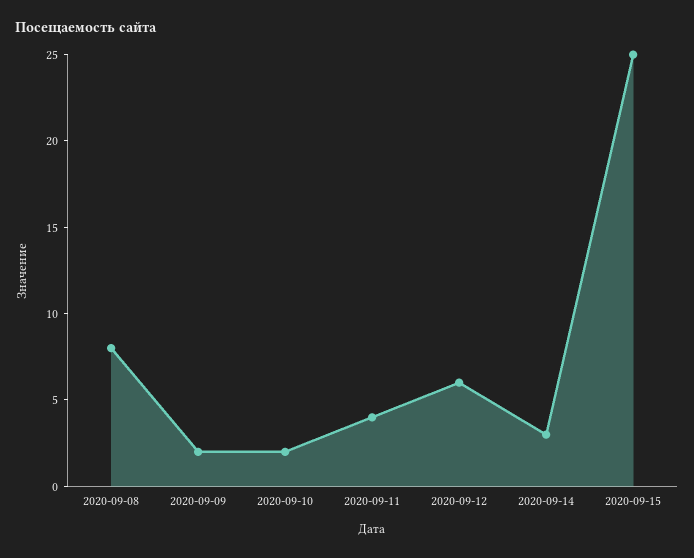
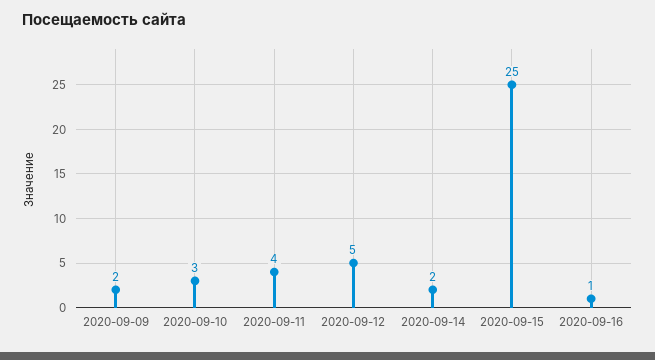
2020-09-08: 8 -> none
2020-09-10: 2 -> 3
2020-09-12: 6 -> 5
2020-09-14: 3 -> 2
2020-09-16: none -> 1

